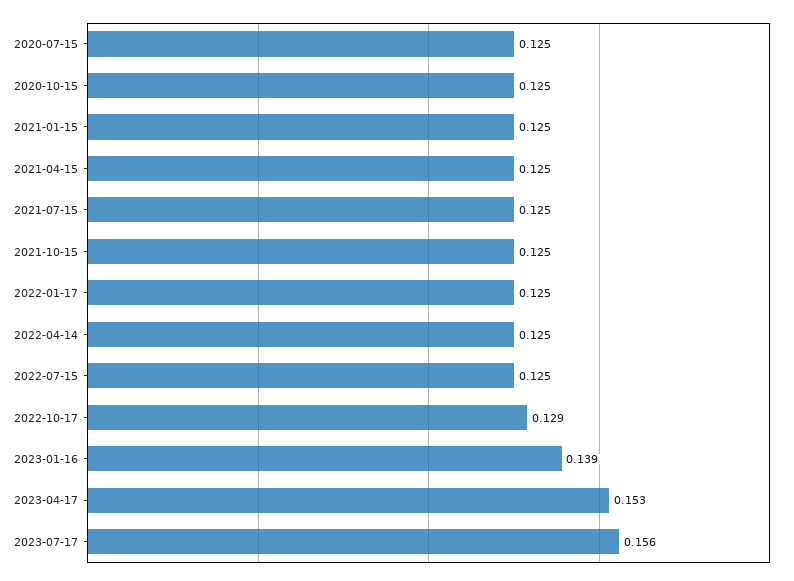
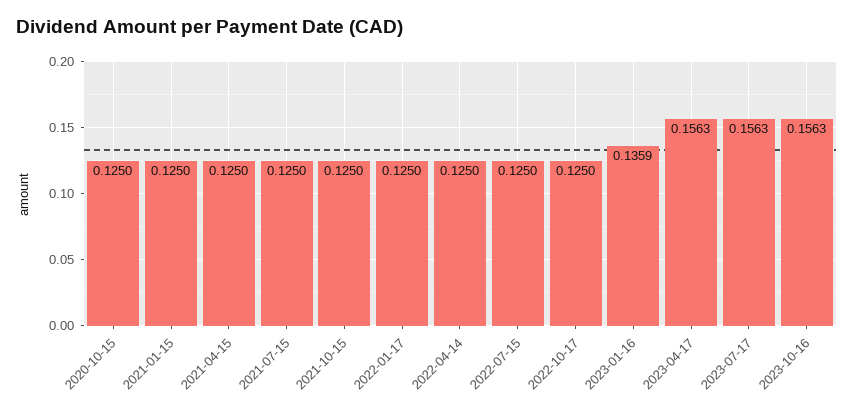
2020-07-15: 0.125 -> none
2022-10-17: 0.129 -> 0.125
2023-01-16: 0.139 -> 0.1359
2023-04-17: 0.153 -> 0.1563
2023-10-16: none -> 0.1563

